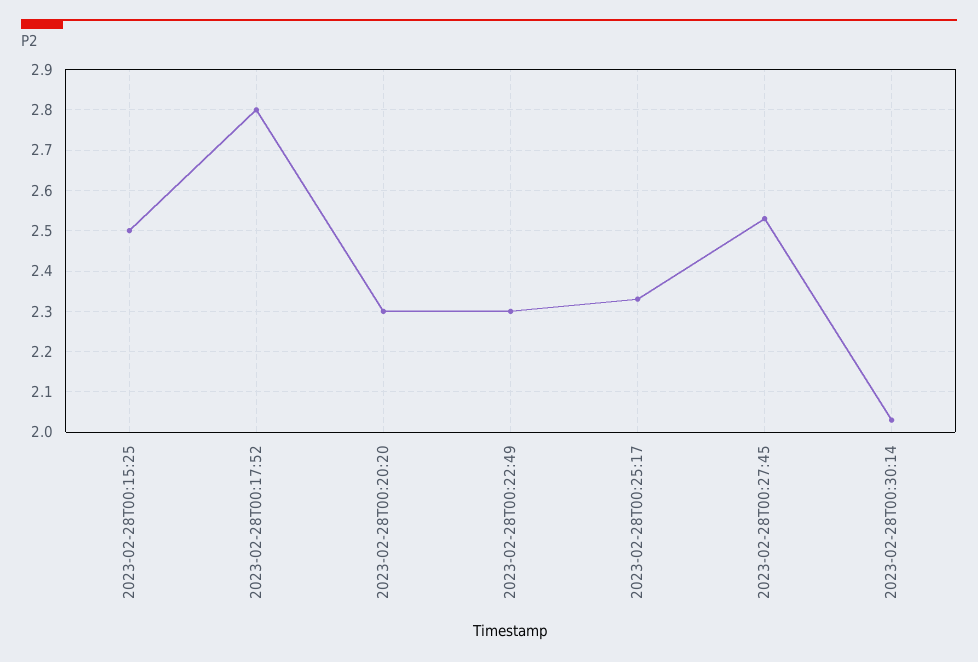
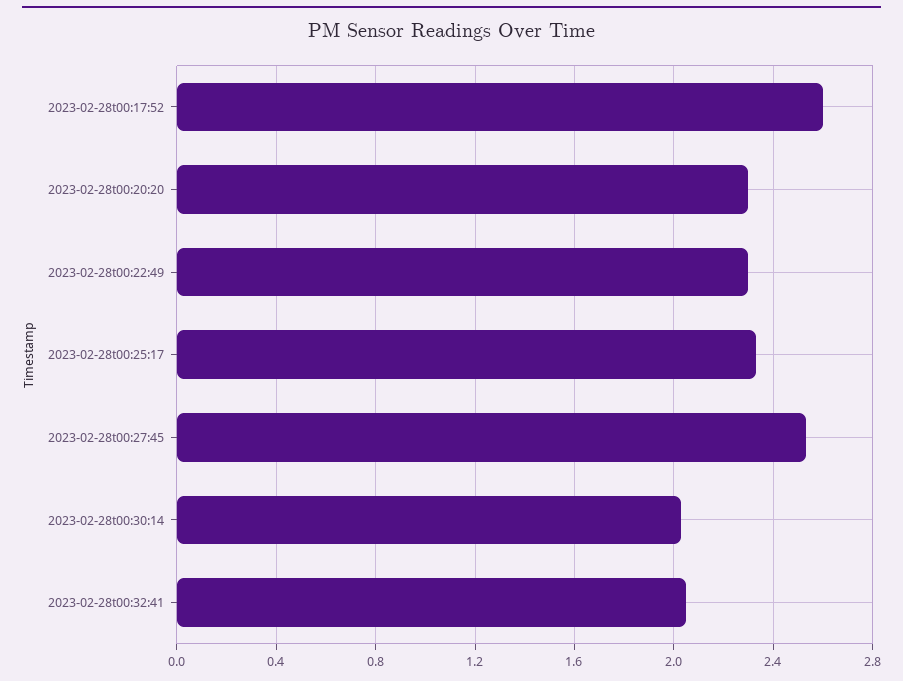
2023-02-28T00:15:25: 2.5 -> none
2023-02-28T00:17:52: 2.8 -> 2.6
2023-02-28t00:32:41: none -> 2.05

